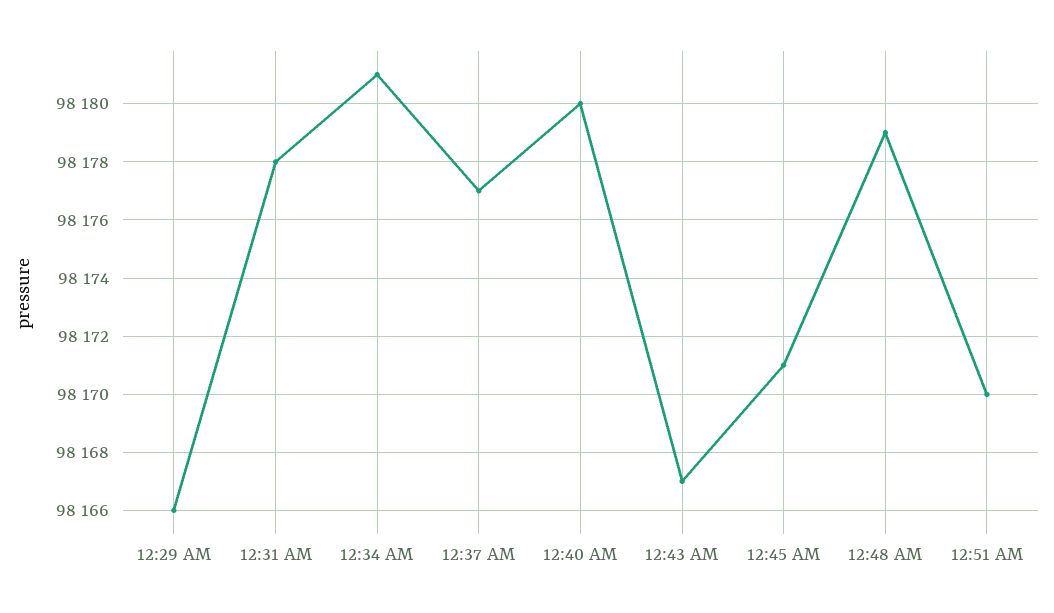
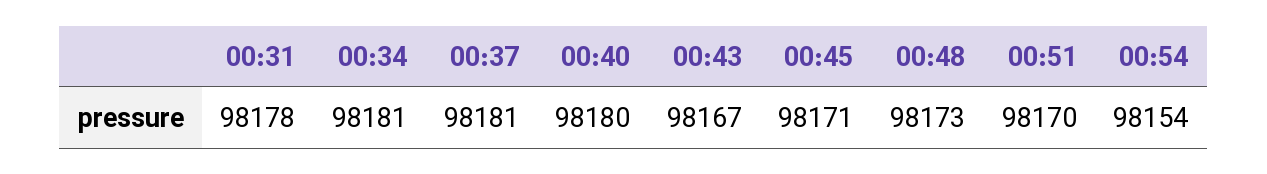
12:29 AM: 98166 -> none
12:37 AM: 98177 -> 98181
12:48 AM: 98179 -> 98173
00:54: none -> 98154

